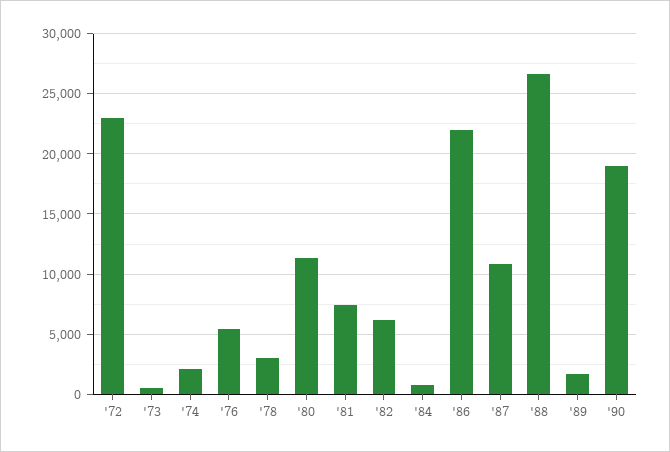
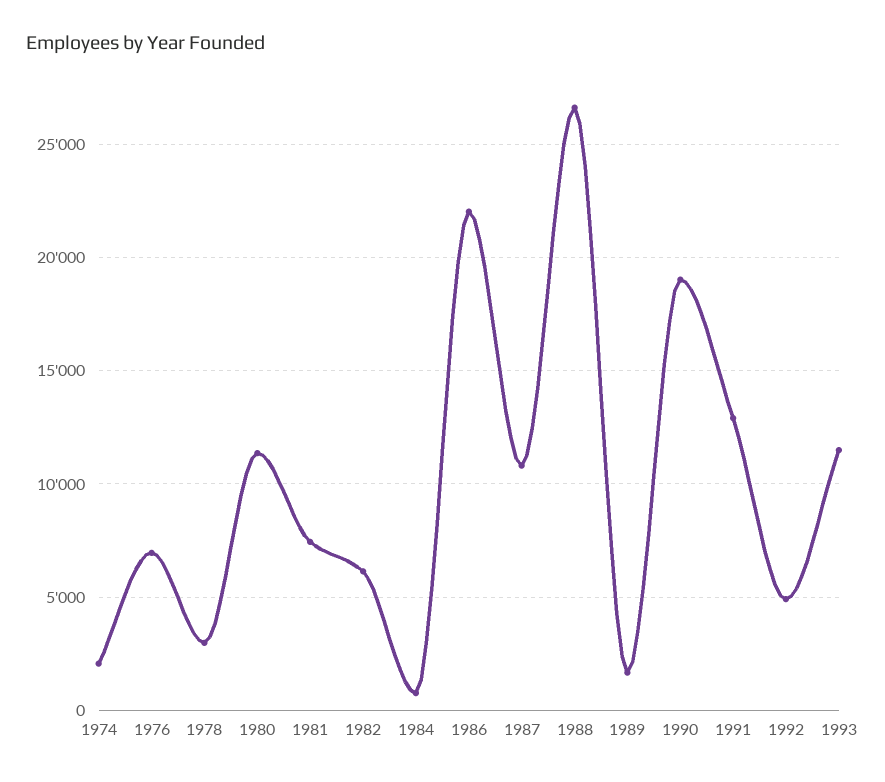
'72: 23000 -> none
'73: 500 -> none
'76: 5500 -> 7000
1991: none -> 13000
1992: none -> 5000
1993: none -> 11500

